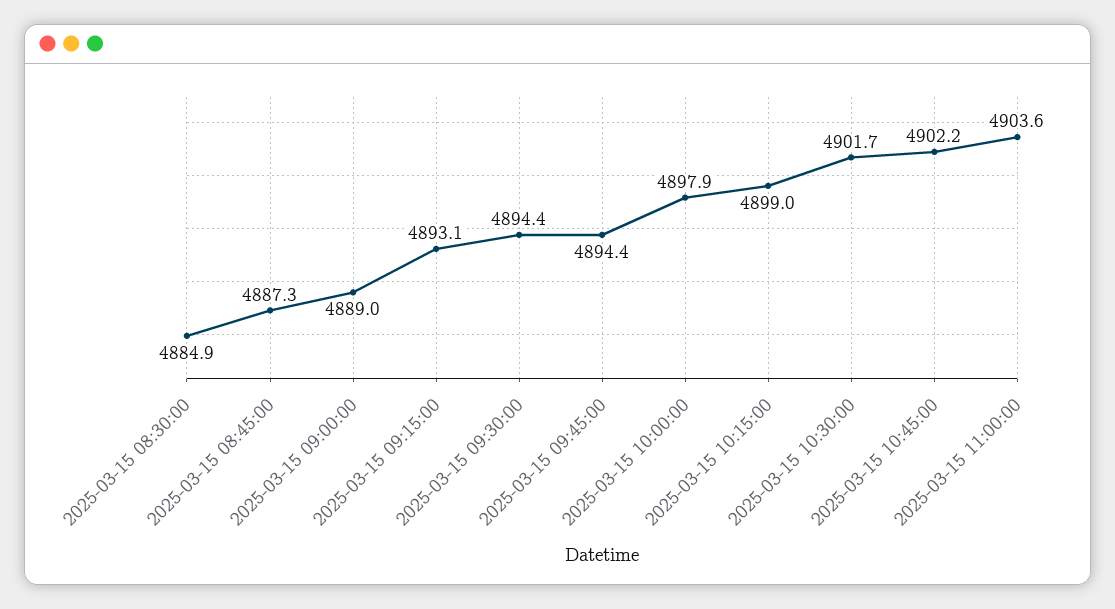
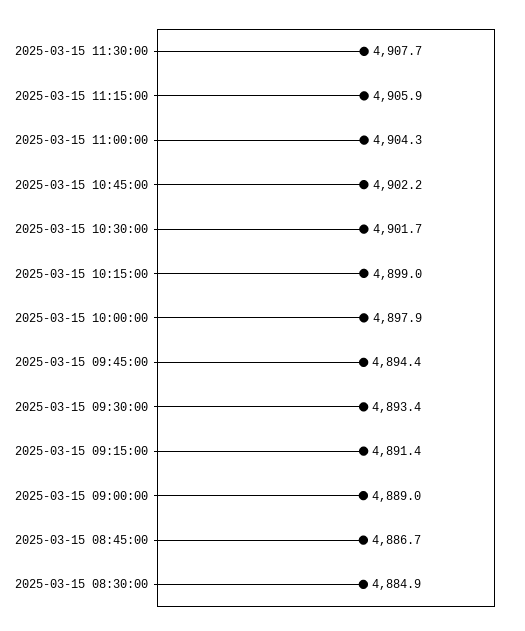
2025-03-15 08:45:00: 4887.3 -> 4886.7
2025-03-15 09:15:00: 4893.1 -> 4891.4
2025-03-15 09:30:00: 4894.4 -> 4893.4
2025-03-15 11:00:00: 4903.6 -> 4904.3
2025-03-15 11:30:00: none -> 4907.7
2025-03-15 11:15:00: none -> 4905.9

